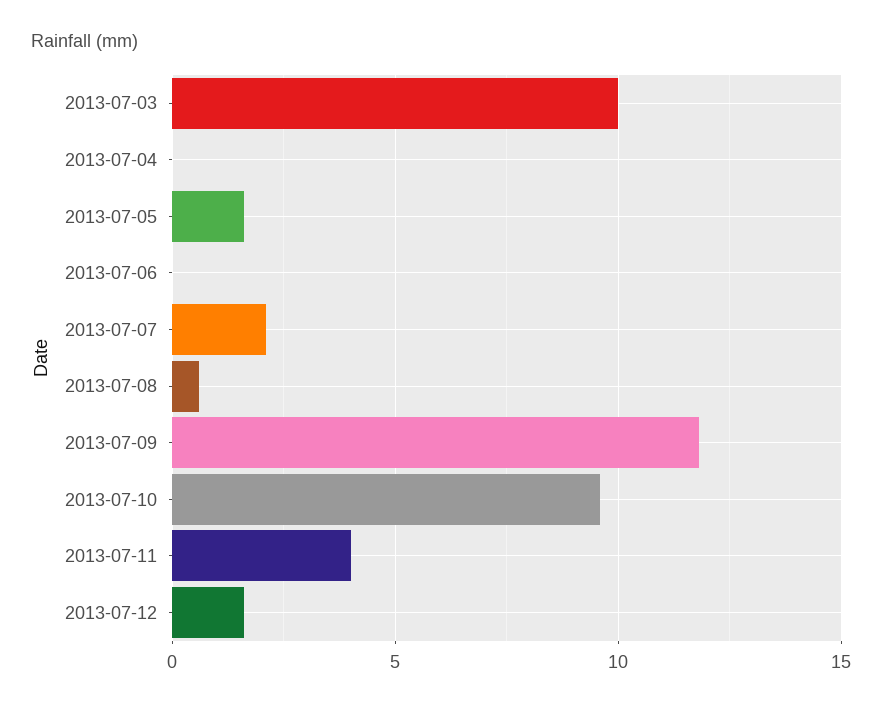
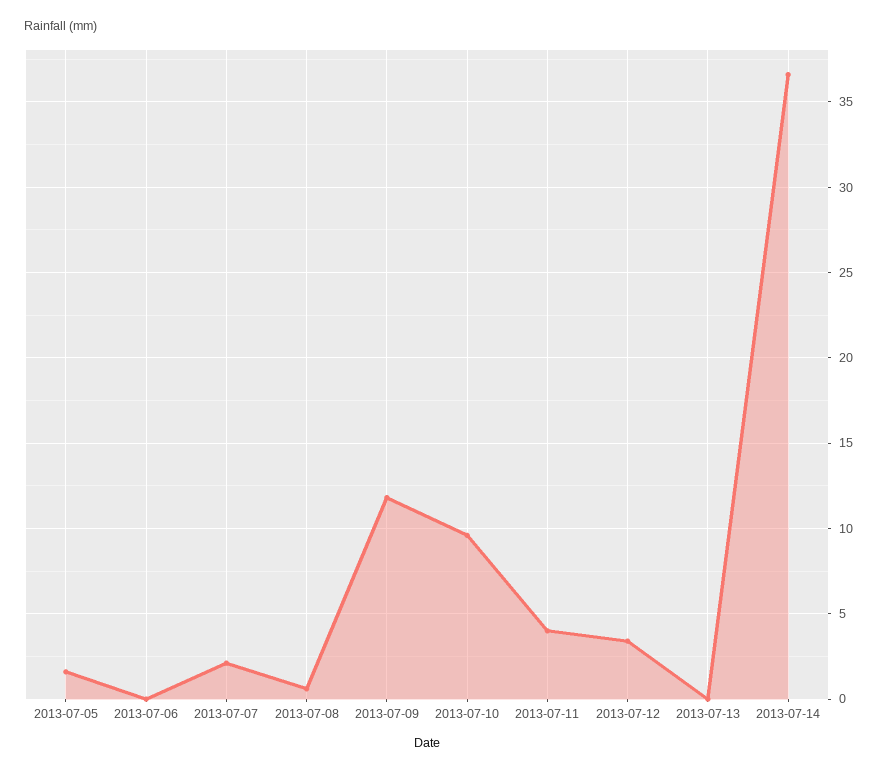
2013-07-03: 10 -> none
2013-07-04: 0 -> none
2013-07-12: 1.5 -> 3.5
2013-07-13: none -> 0
2013-07-14: none -> 36.5

